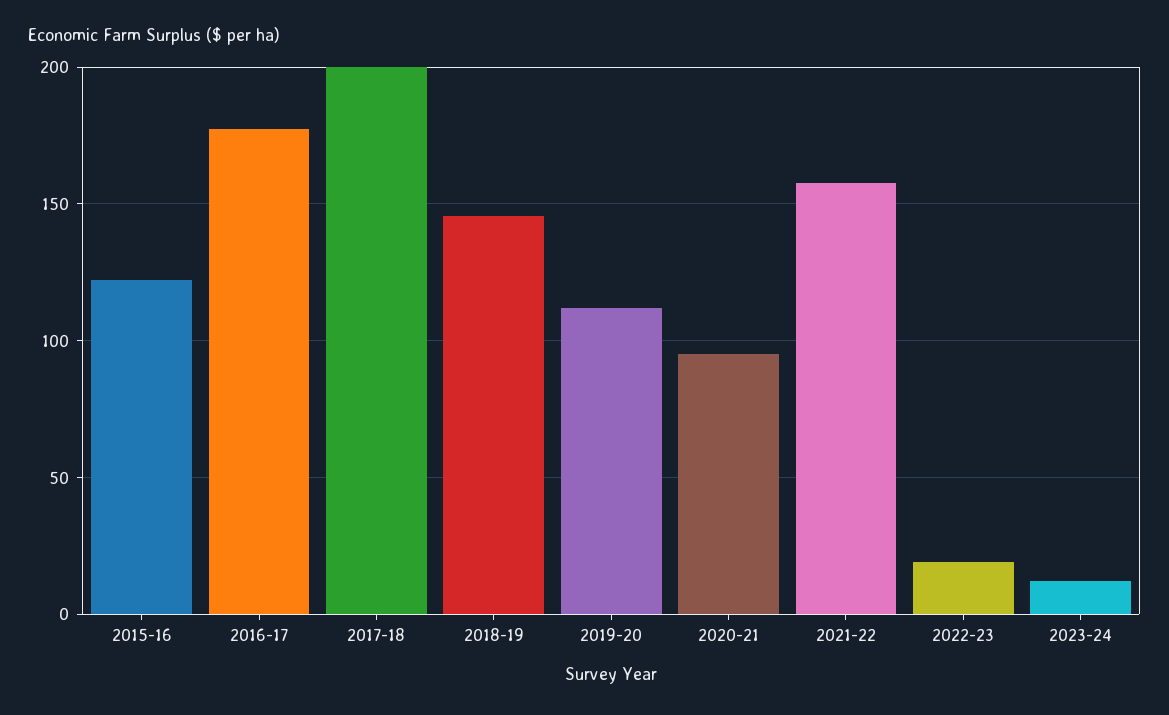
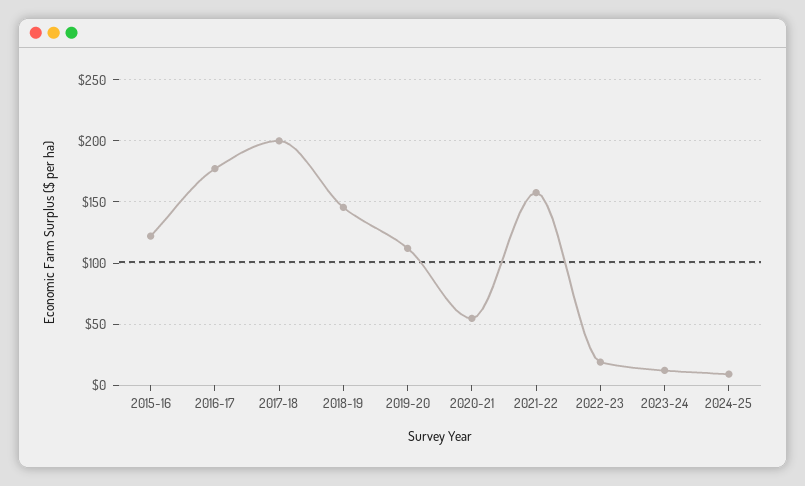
2020-21: 95 -> 55
2024-25: none -> 10

